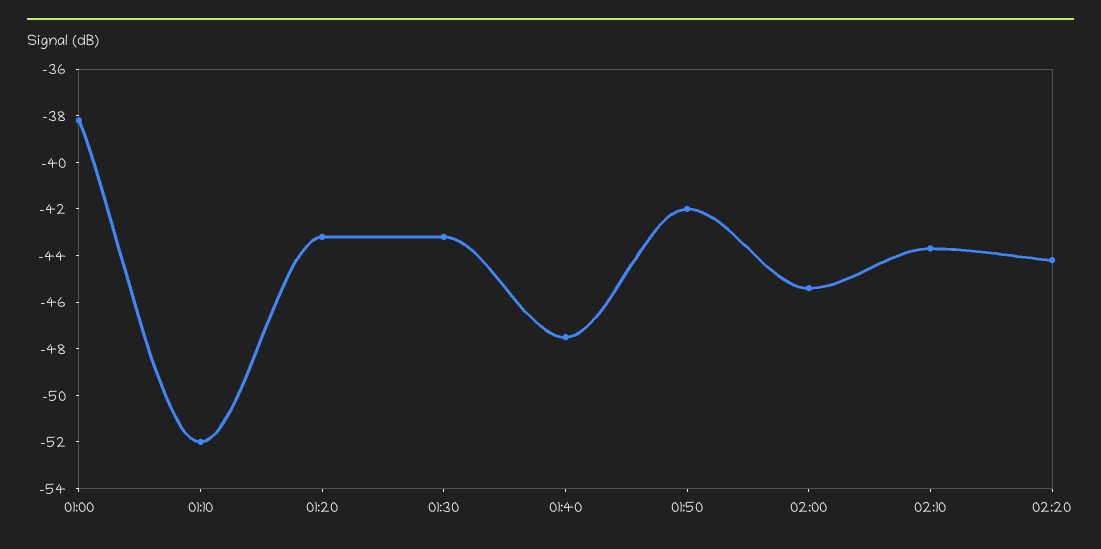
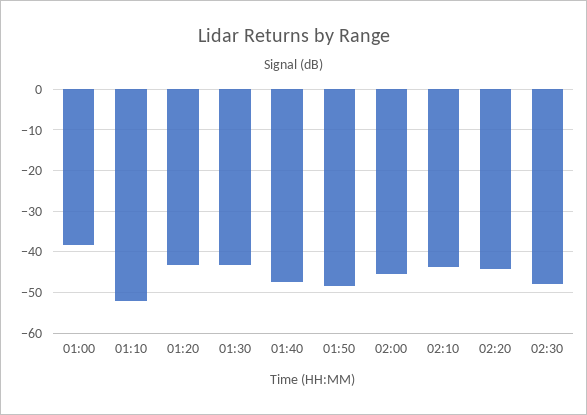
01:50: -42 -> -48
02:30: none -> -48

